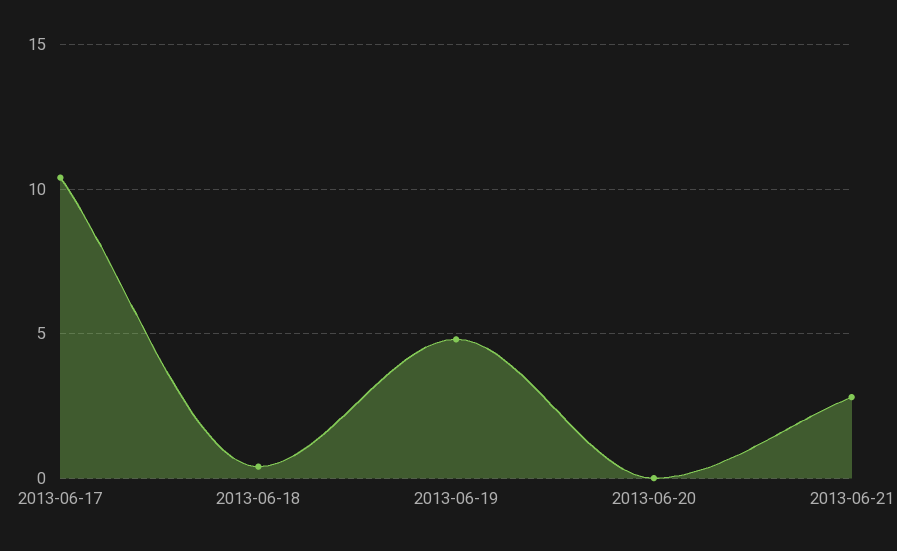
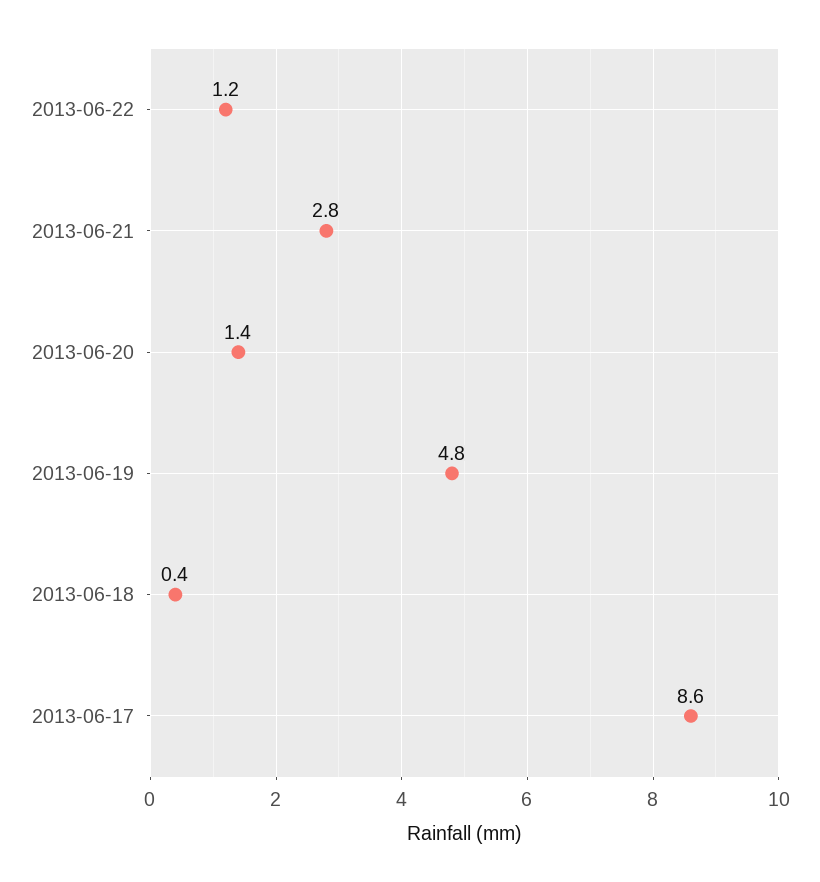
2013-06-17: 10.5 -> 8.6
2013-06-20: 0 -> 1.4
2013-06-22: none -> 1.2

